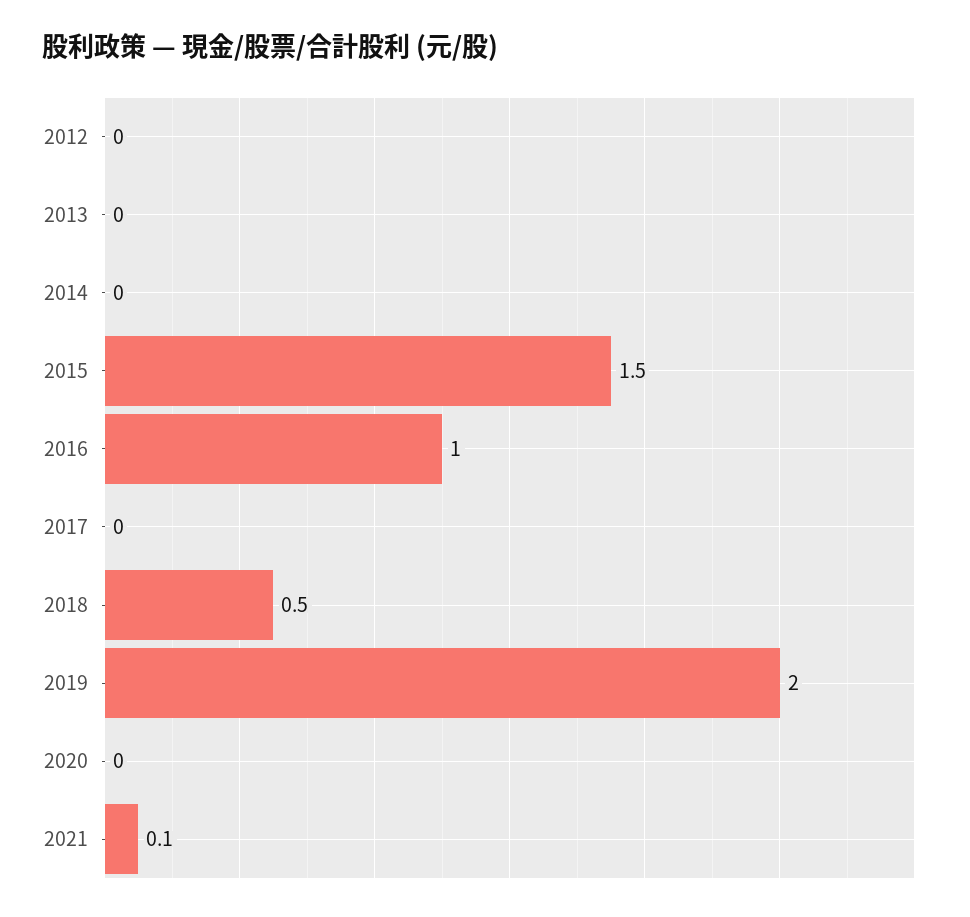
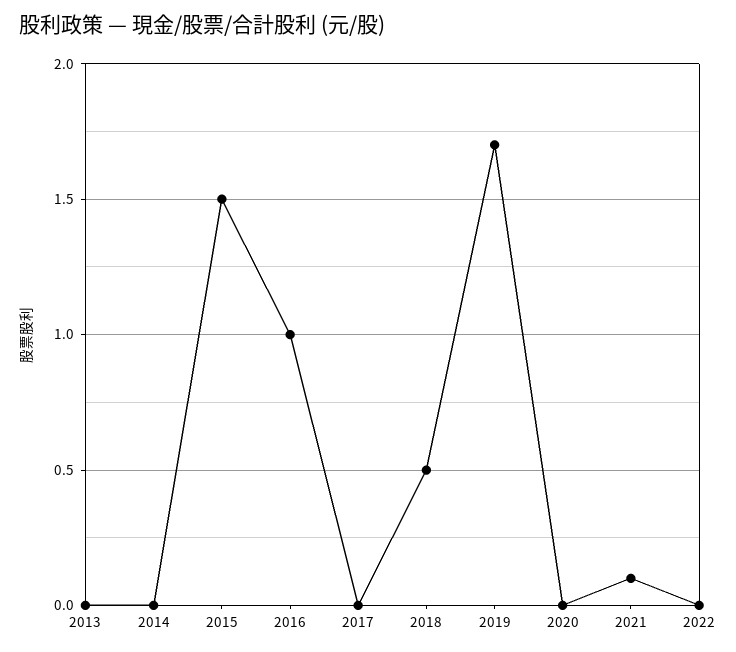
2012: 0 -> none
2019: 2 -> 1.7
2022: none -> 0

